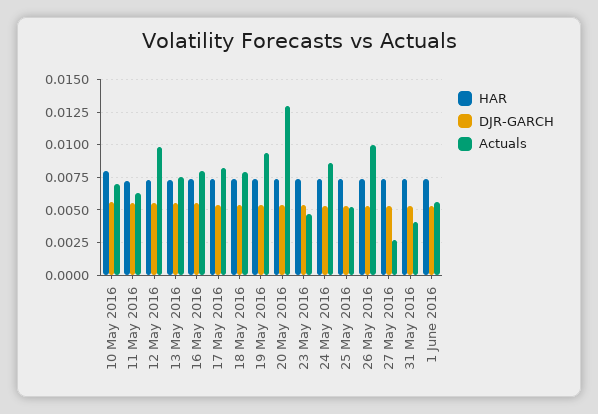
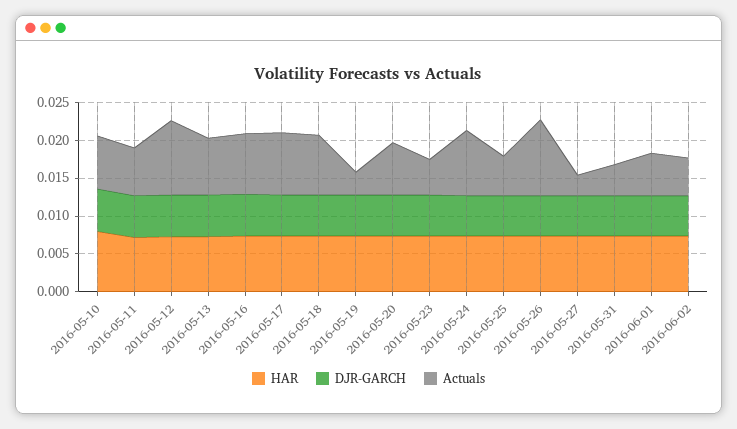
Actuals, 19 May 2016: 0.0095 -> 0.0025
Actuals, 20 May 2016: 0.013 -> 0.0075
HAR, 2016-06-02: none -> 0.0075
DJR-GARCH, 2016-06-02: none -> 0.005
Actuals, 2016-06-02: none -> 0.005

